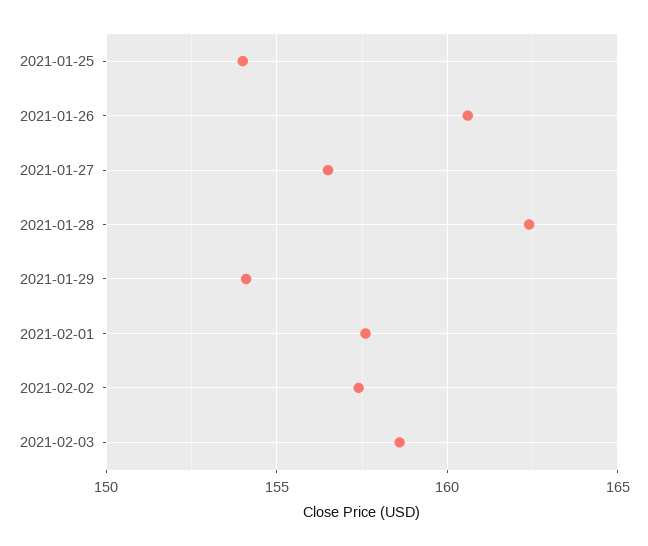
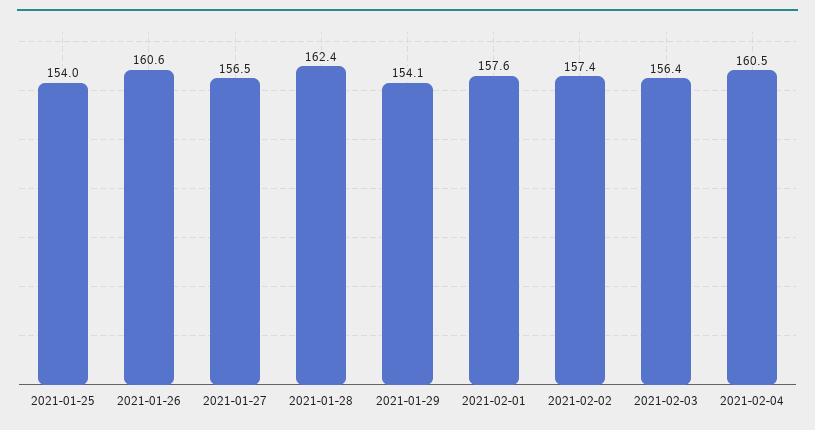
2021-02-03: 158.5 -> 156.4
2021-02-04: none -> 160.5

